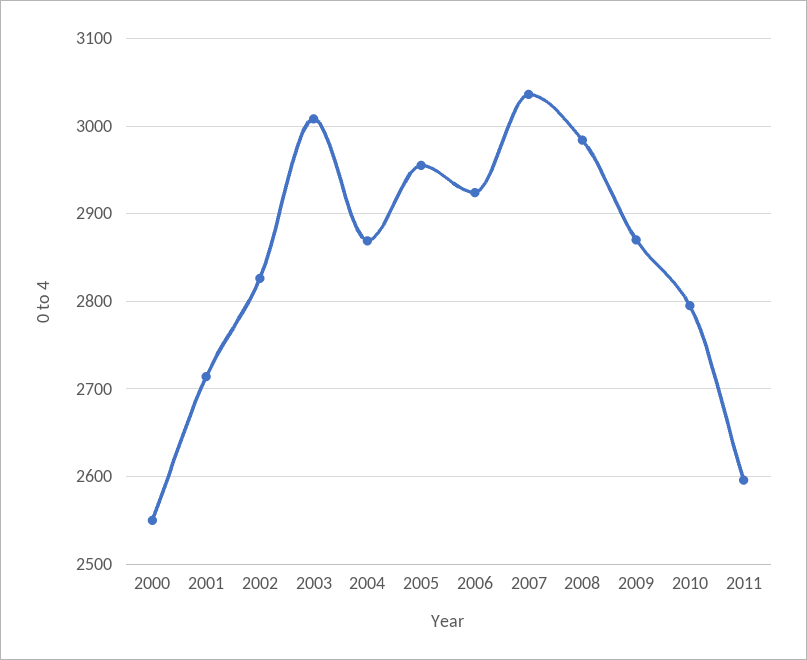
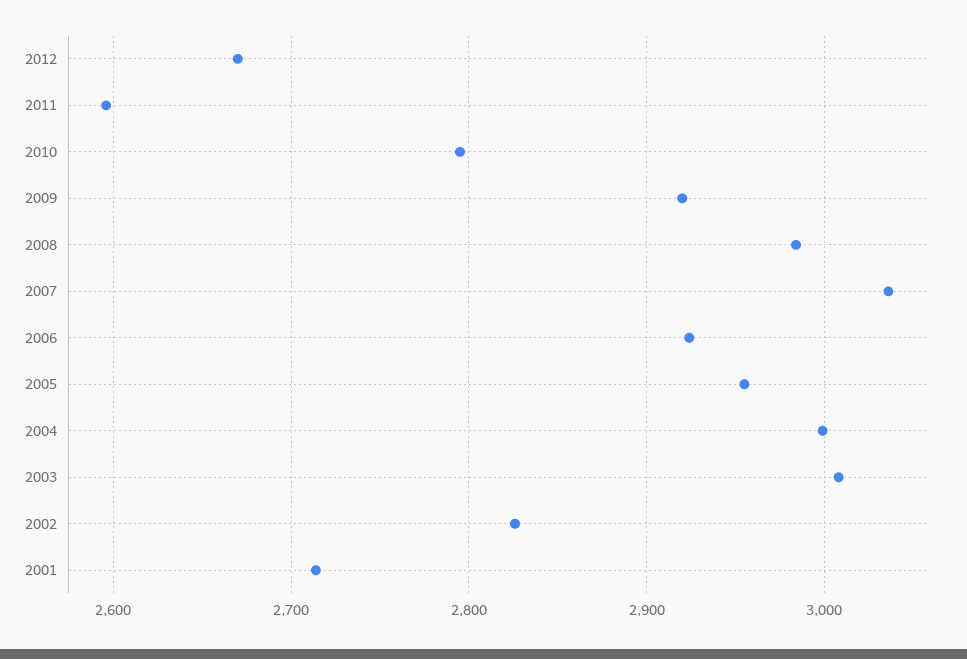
2000: 2550 -> none
2004: 2870 -> 3000
2009: 2870 -> 2920
2012: none -> 2670

